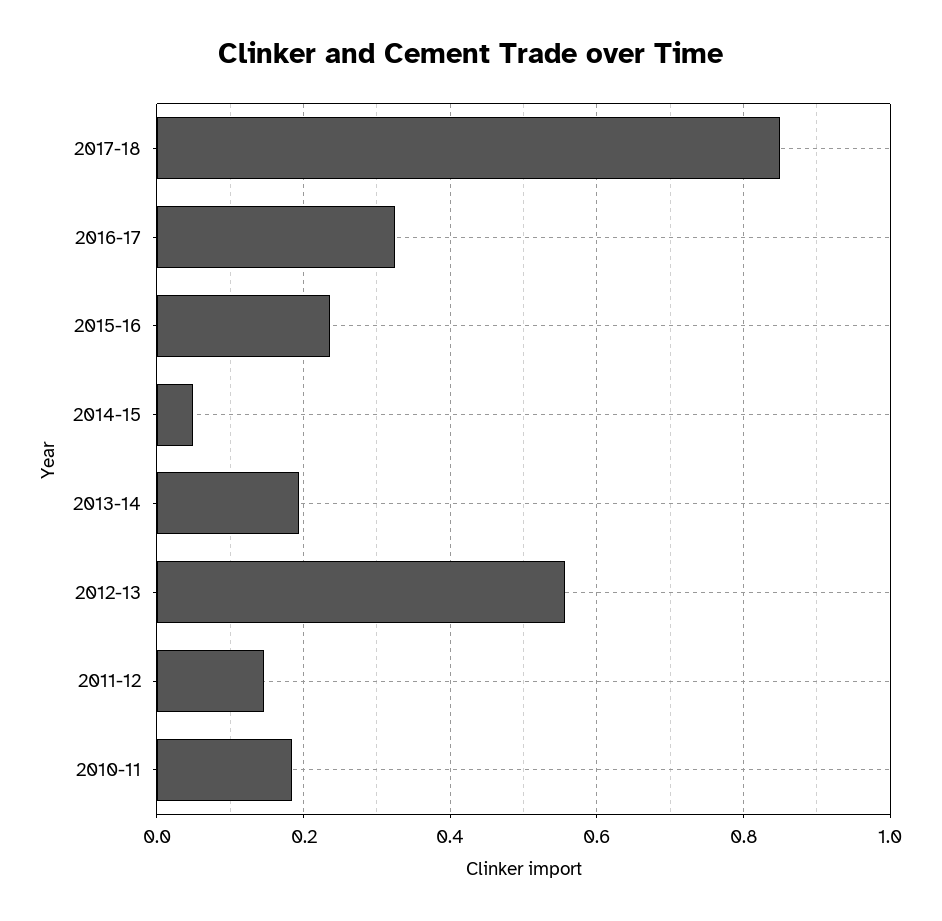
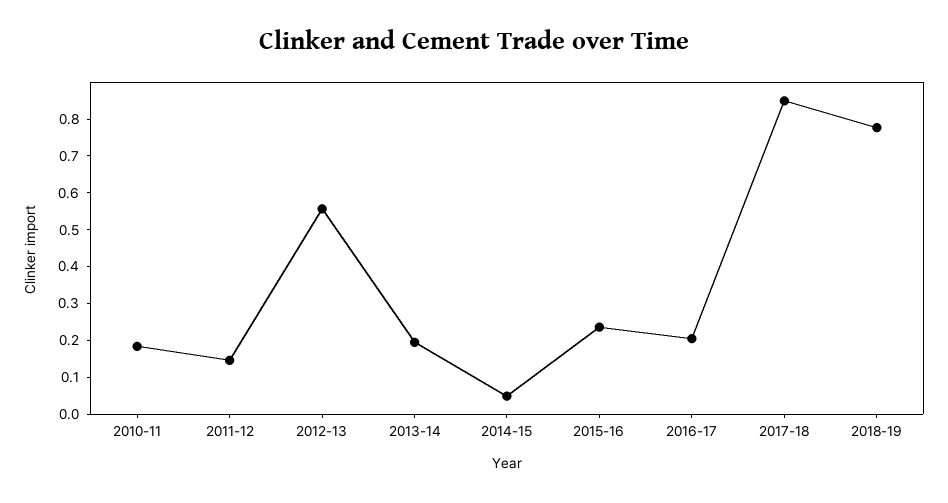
2016-17: 0.32 -> 0.2
2018-19: none -> 0.775

